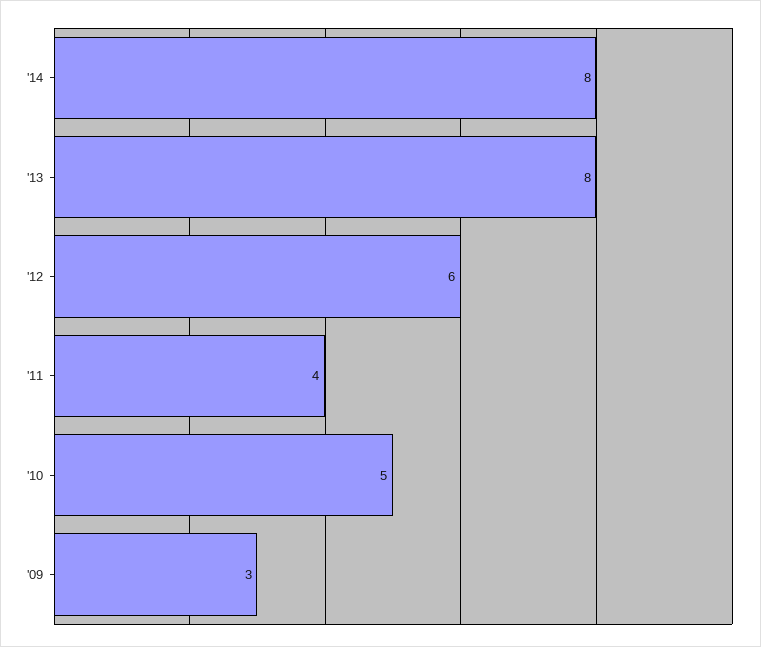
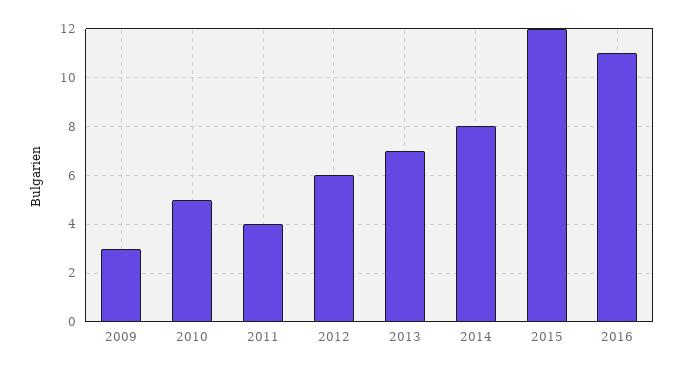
'13: 8 -> 7
2015: none -> 12
2016: none -> 11

